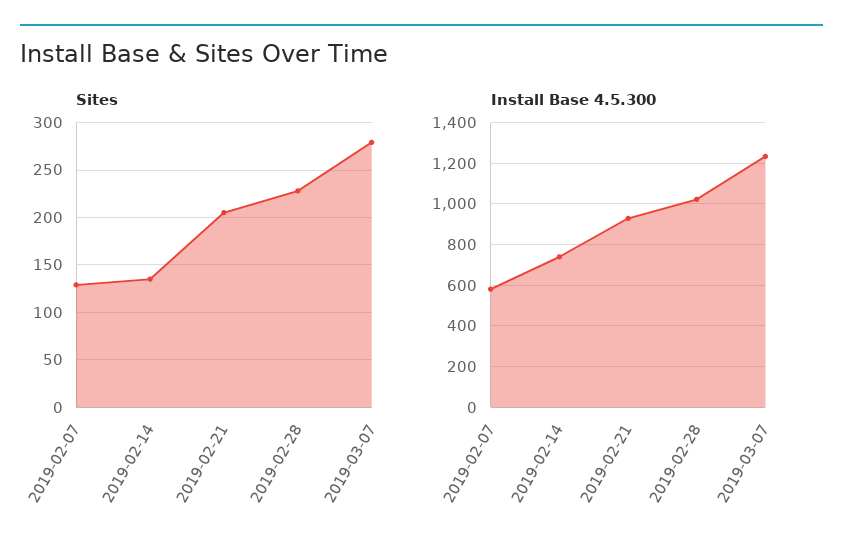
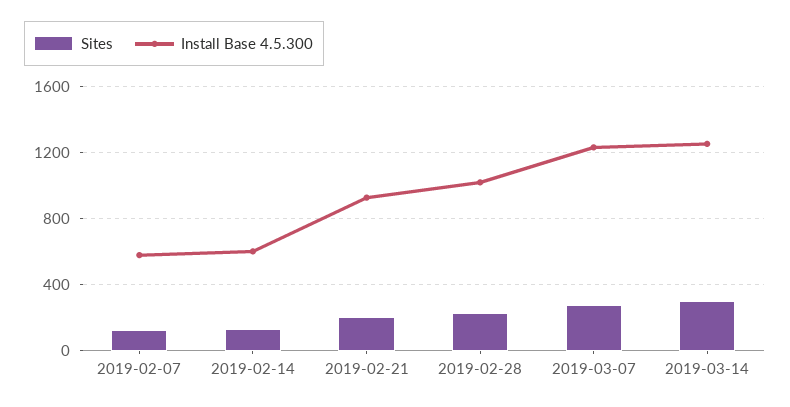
Install Base 4.5.300, 2019-02-14: 750 -> 600
Sites, 2019-03-14: none -> 300
Install Base 4.5.300, 2019-03-14: none -> 1250

